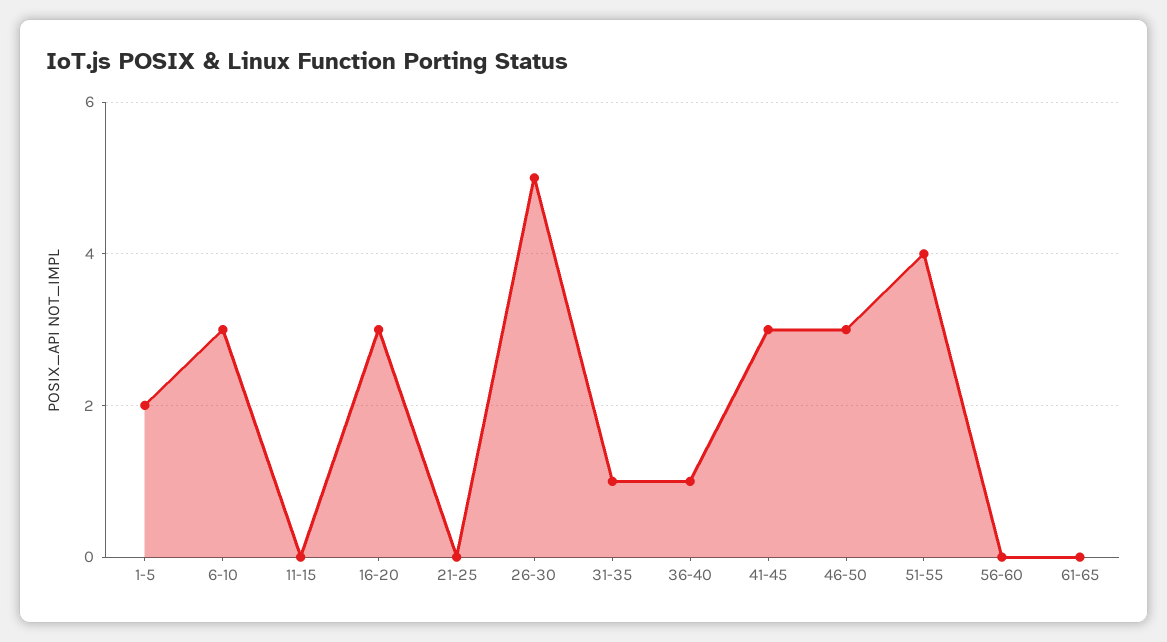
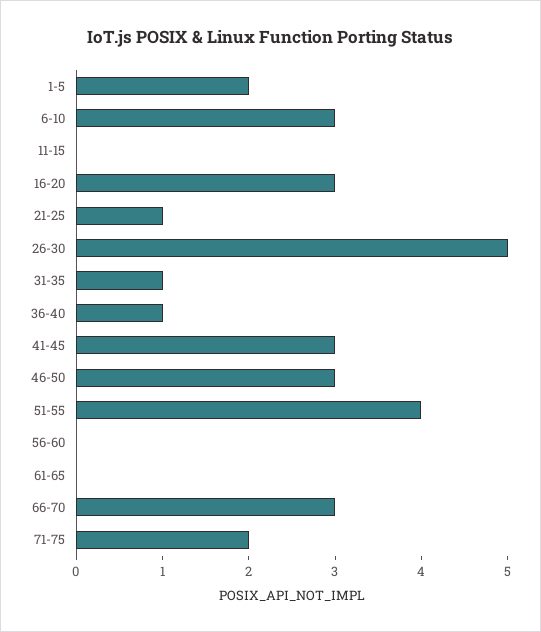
21-25: 0 -> 1
66-70: none -> 3
71-75: none -> 2

